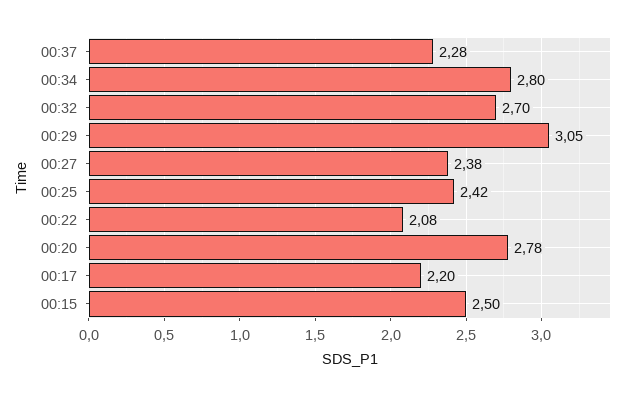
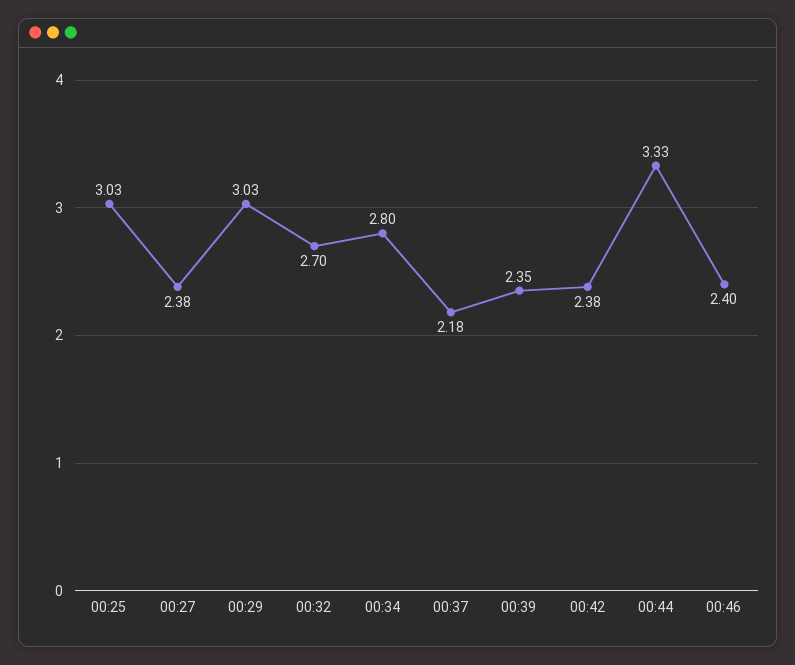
00:37: 2.28 -> 2.18
00:29: 3.05 -> 3.03
00:25: 2.42 -> 3.03
00:22: 2.08 -> none
00:20: 2.78 -> none
00:17: 2.2 -> none
00:15: 2.5 -> none
00:39: none -> 2.35
00:42: none -> 2.38
00:44: none -> 3.33
00:46: none -> 2.4

